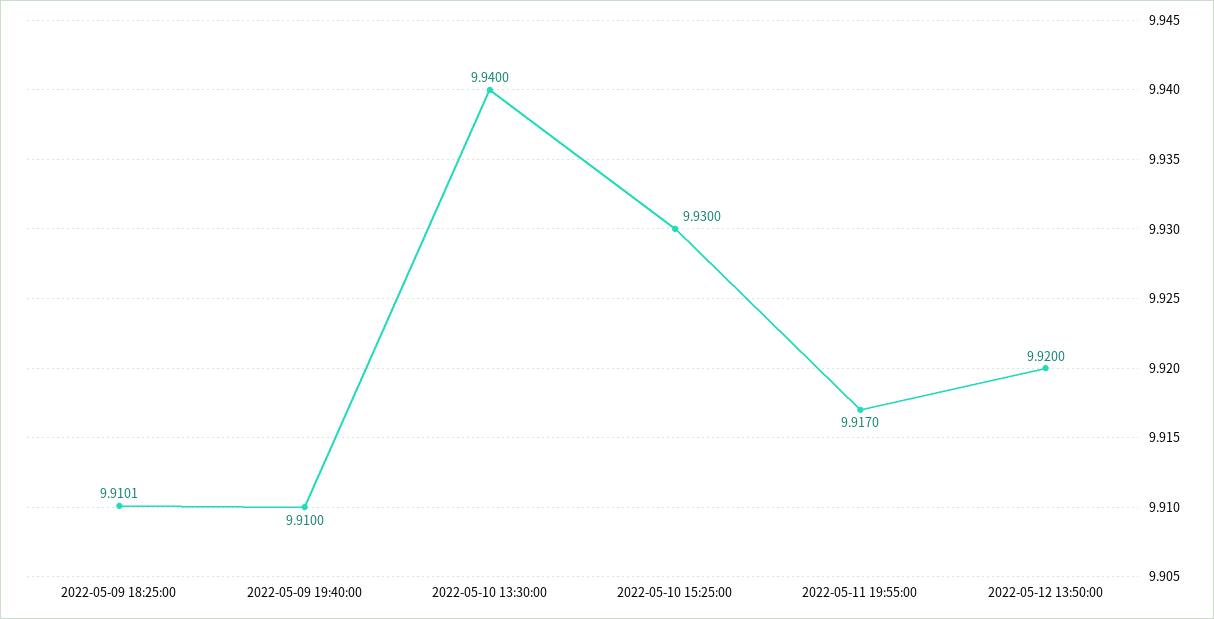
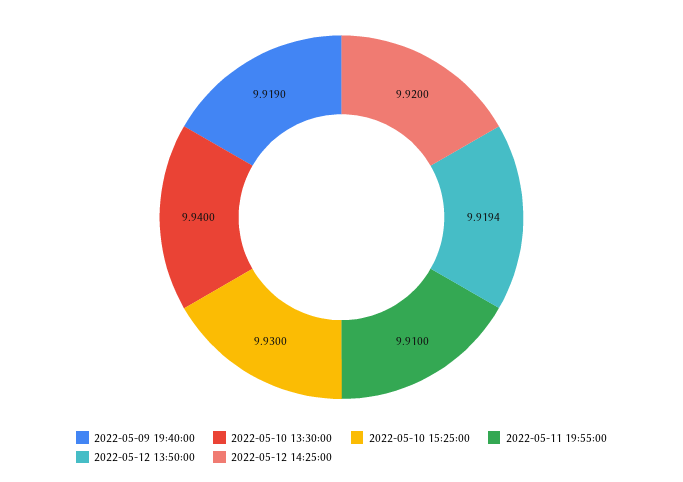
2022-05-09 18:25:00: 9.9101 -> none
2022-05-09 19:40:00: 9.91 -> 9.919
2022-05-11 19:55:00: 9.917 -> 9.91
2022-05-12 13:50:00: 9.92 -> 9.9194
2022-05-12 14:25:00: none -> 9.92

